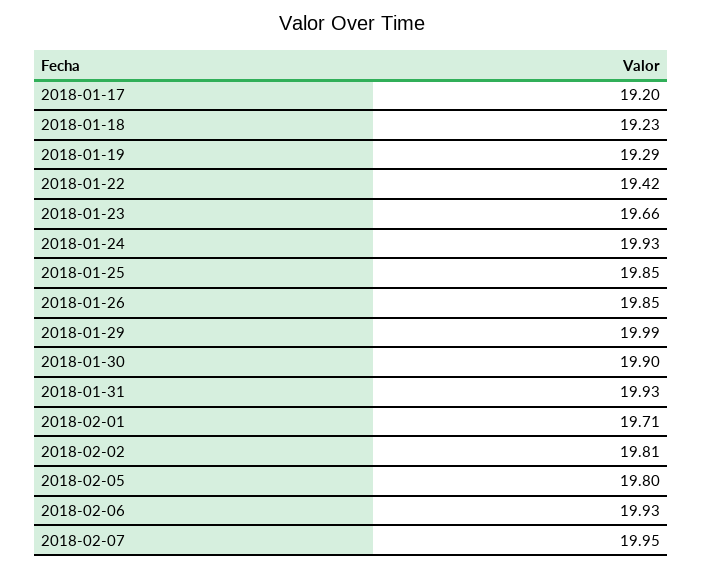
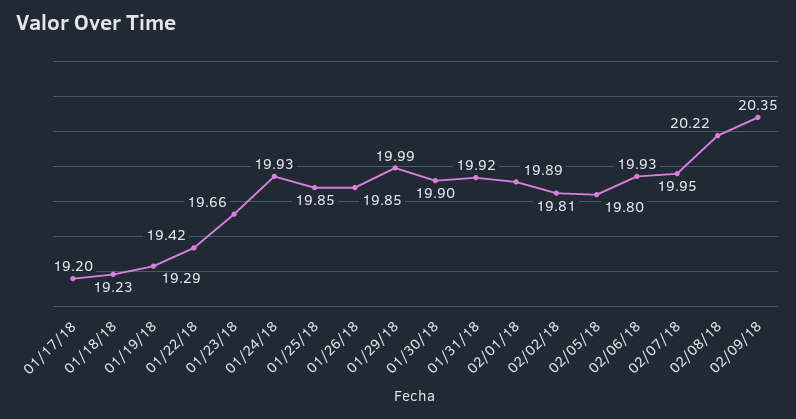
2018-01-31: 19.93 -> 19.92
2018-02-01: 19.71 -> 19.89
02/08/18: none -> 20.22
02/09/18: none -> 20.35

